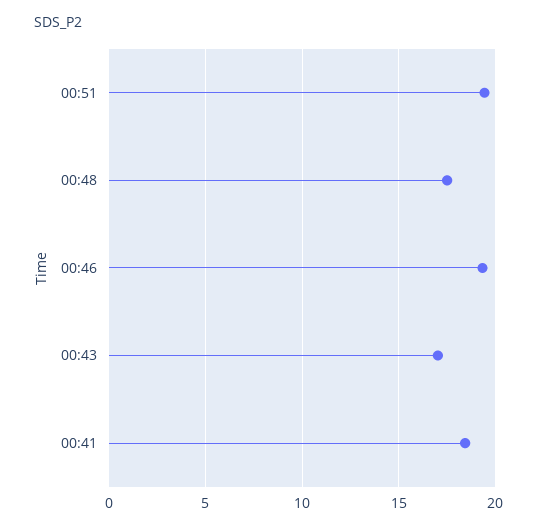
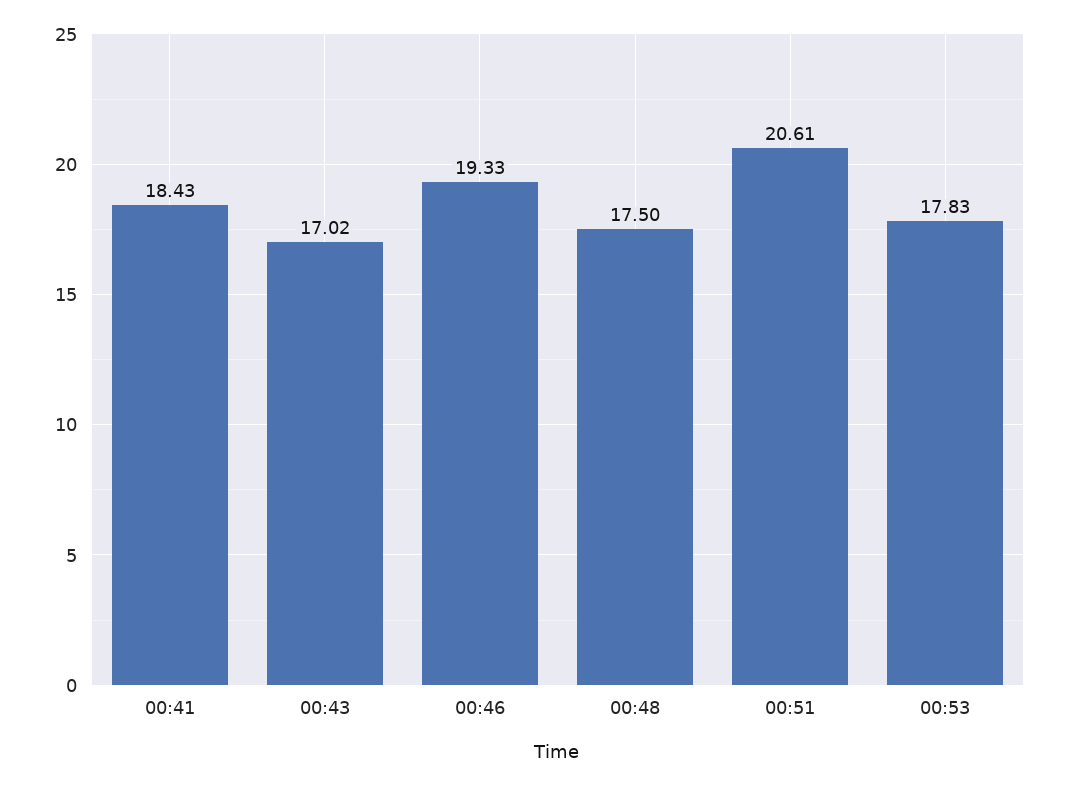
00:51: 19.5 -> 20.61
00:53: none -> 17.83

